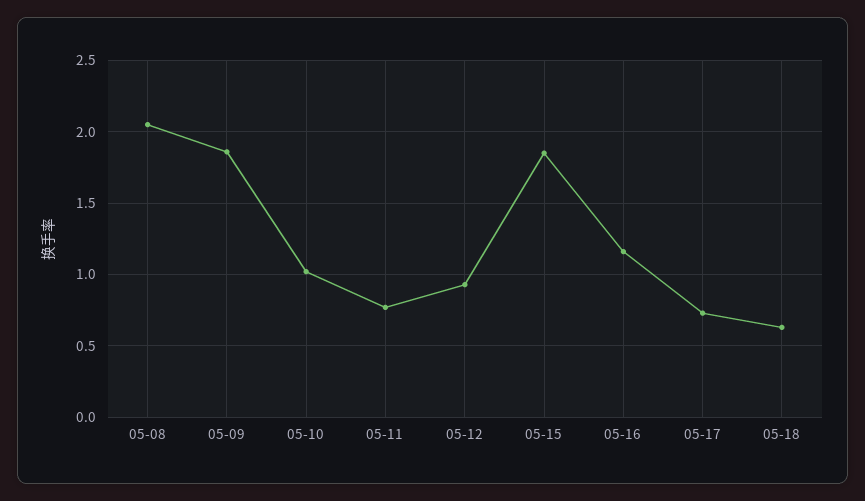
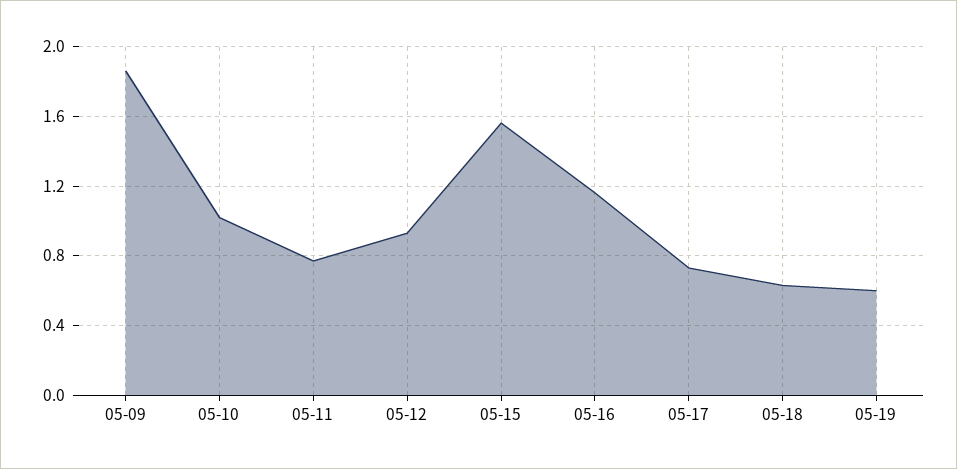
05-08: 2.05 -> none
05-15: 1.85 -> 1.55
05-19: none -> 0.6

